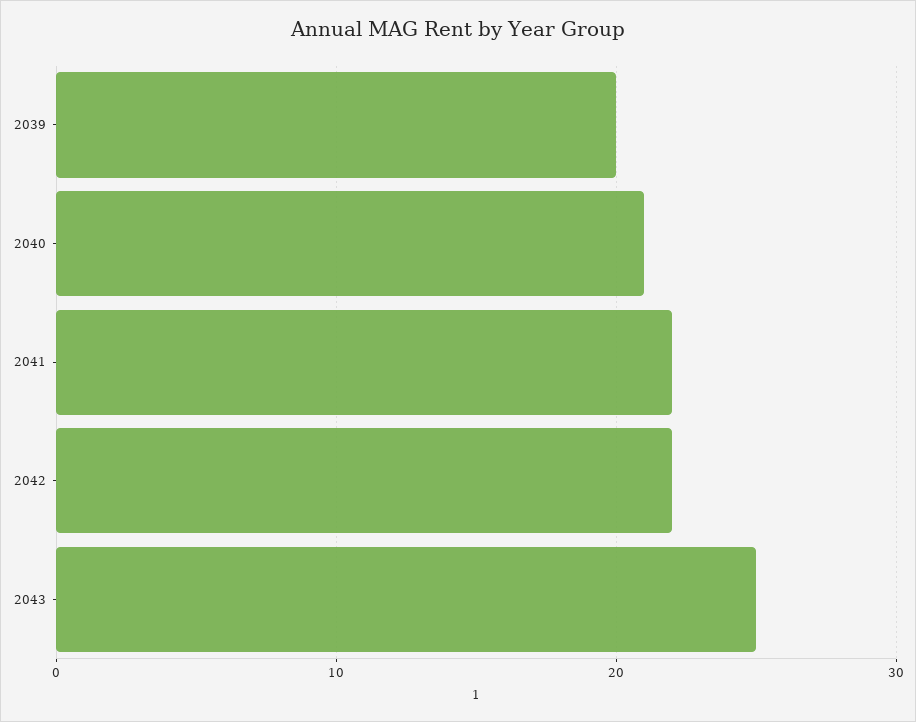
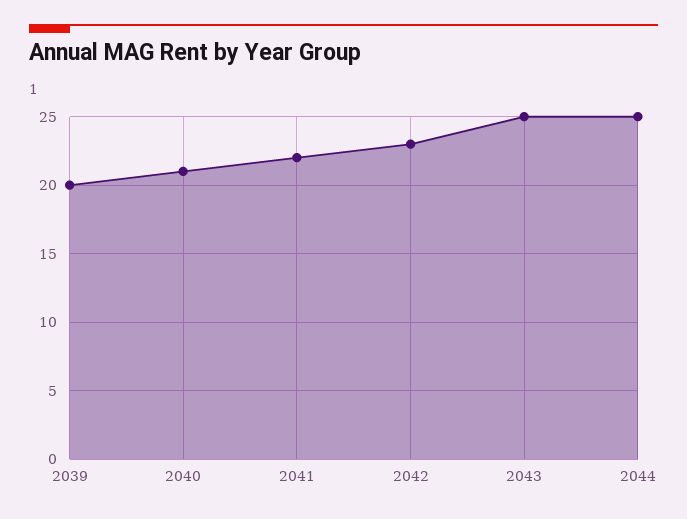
2042: 22 -> 23
2044: none -> 25

